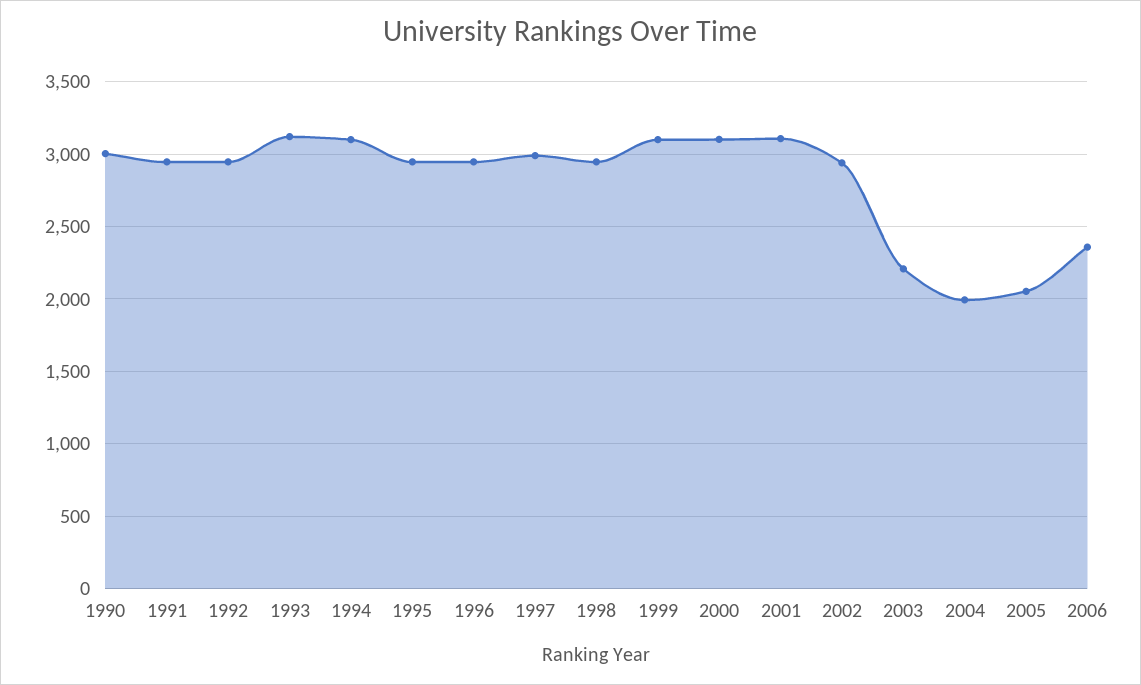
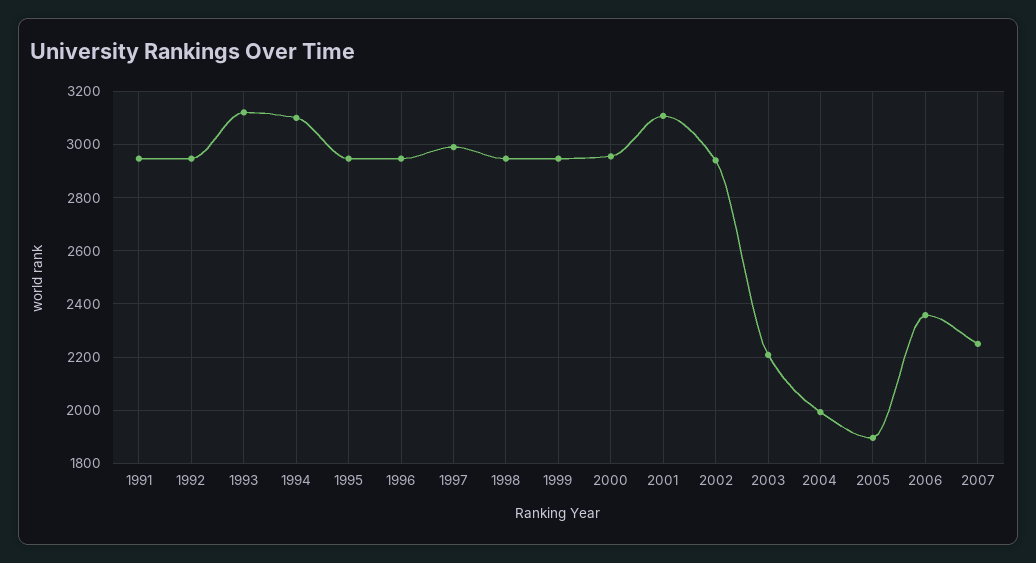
1990: 3000 -> none
1999: 3100 -> 2950
2000: 3100 -> 2950
2005: 2050 -> 1900
2007: none -> 2250

